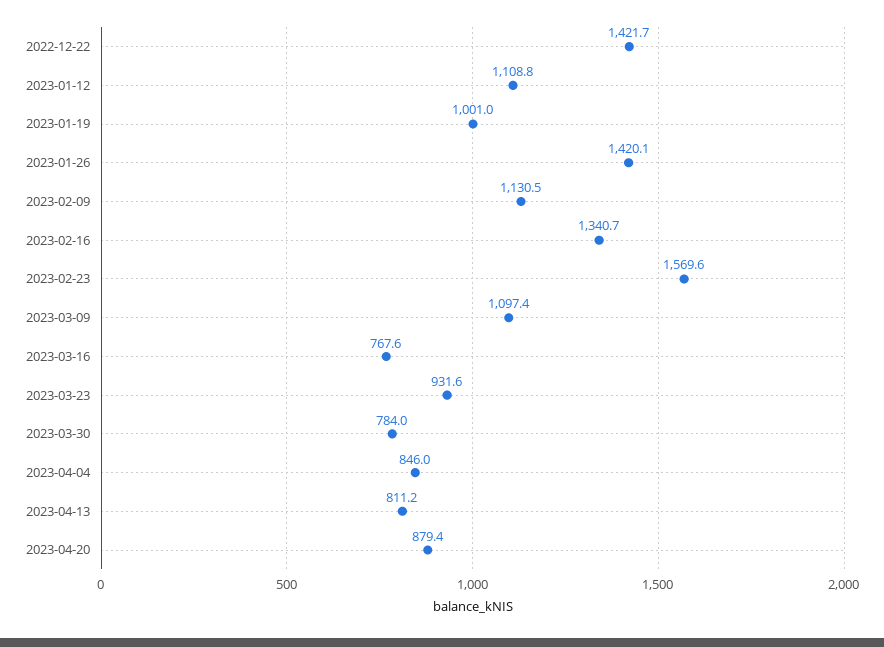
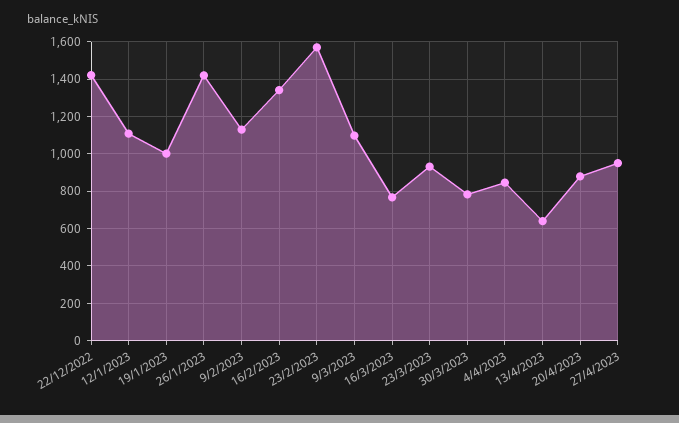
2023-04-13: 811.2 -> 650
27/4/2023: none -> 950

